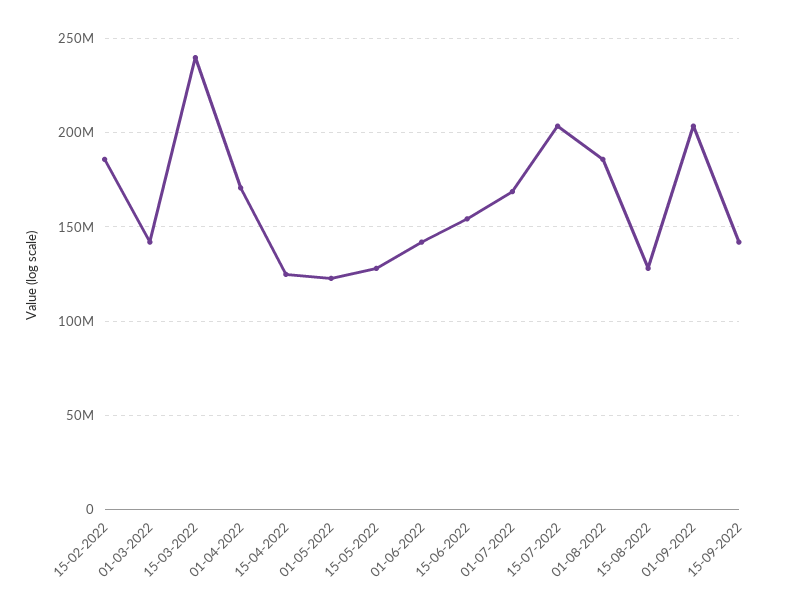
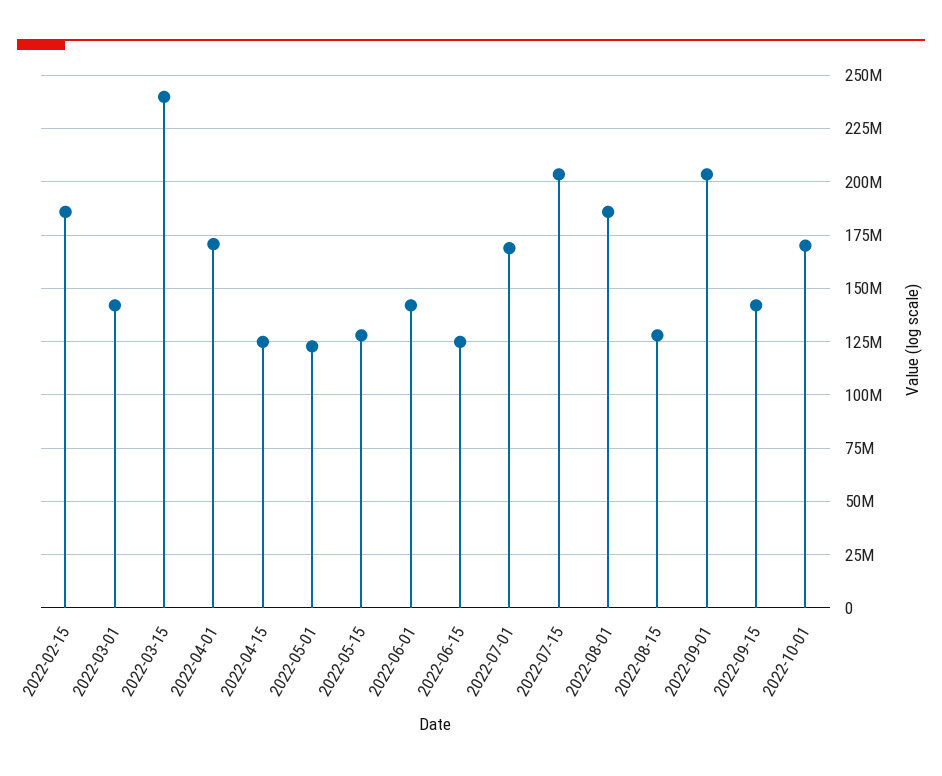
15-06-2022: 155000000 -> 125000000
2022-10-01: none -> 170000000

